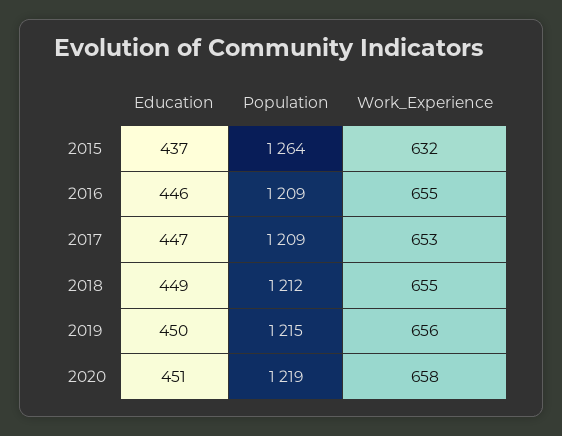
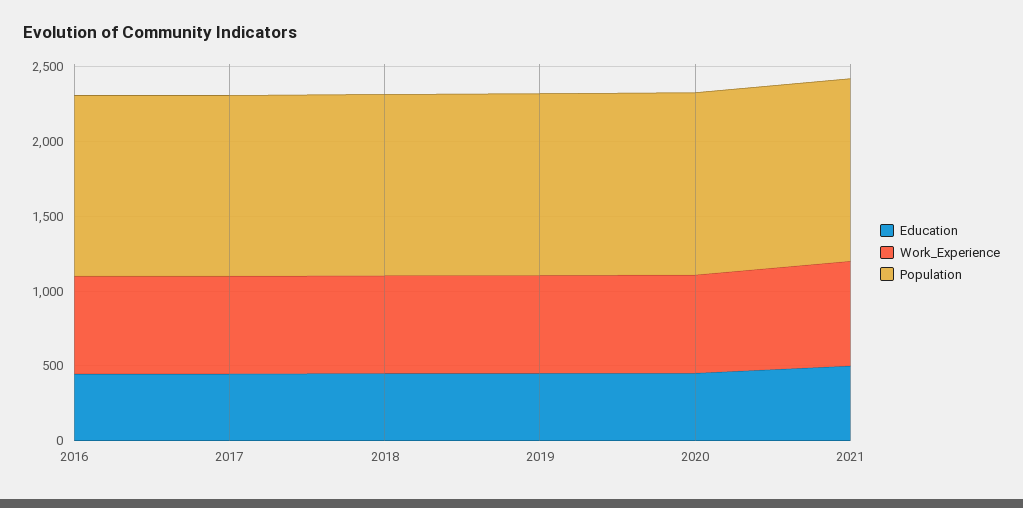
Education, 2015: 437 -> none
Population, 2015: 1264 -> none
Work_Experience, 2015: 632 -> none
Education, 2021: none -> 500
Work_Experience, 2021: none -> 700
Population, 2021: none -> 1200

